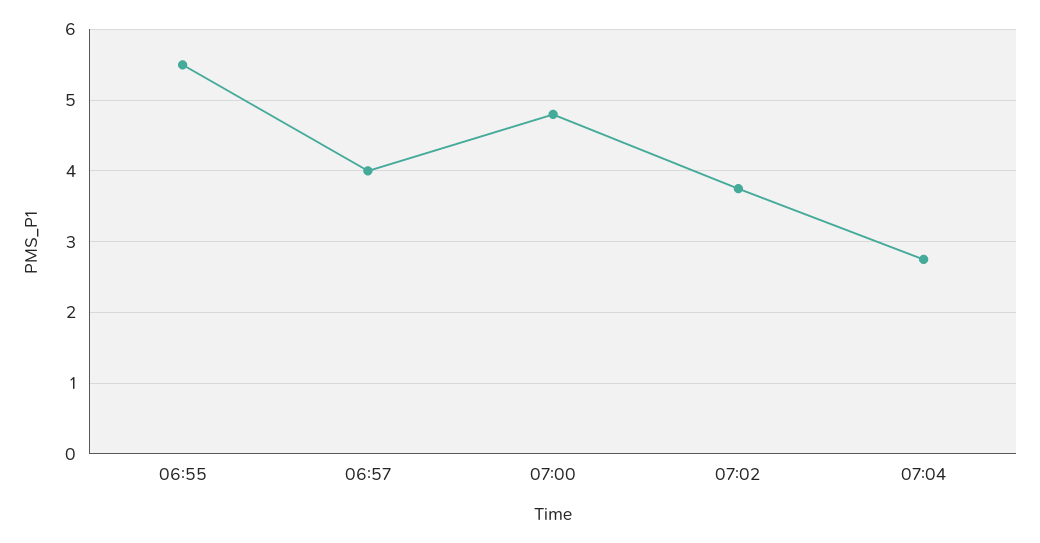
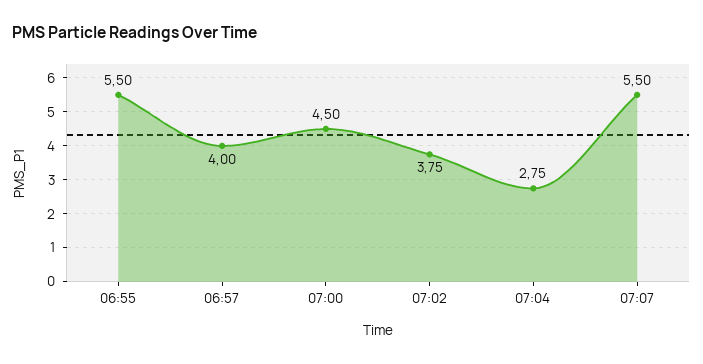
07:00: 4.8 -> 4.5
07:07: none -> 5.5

